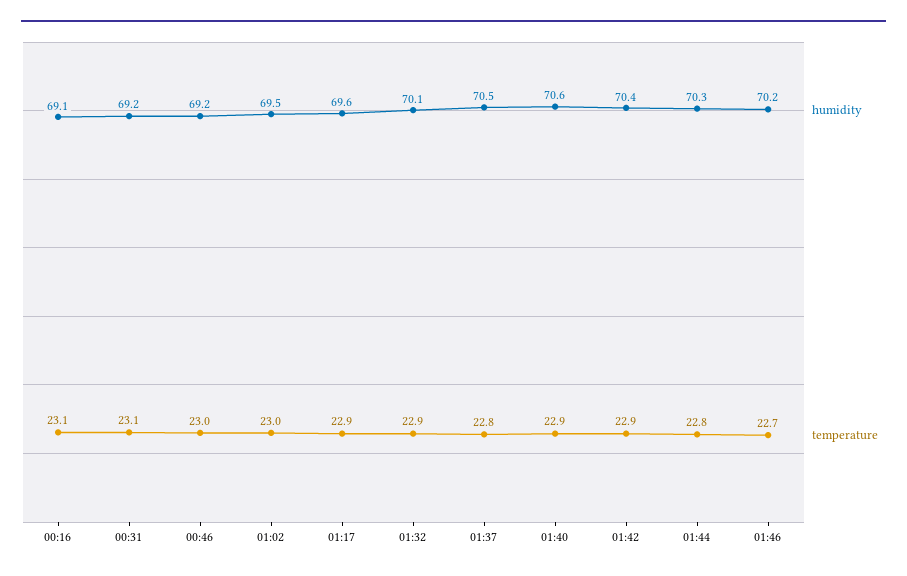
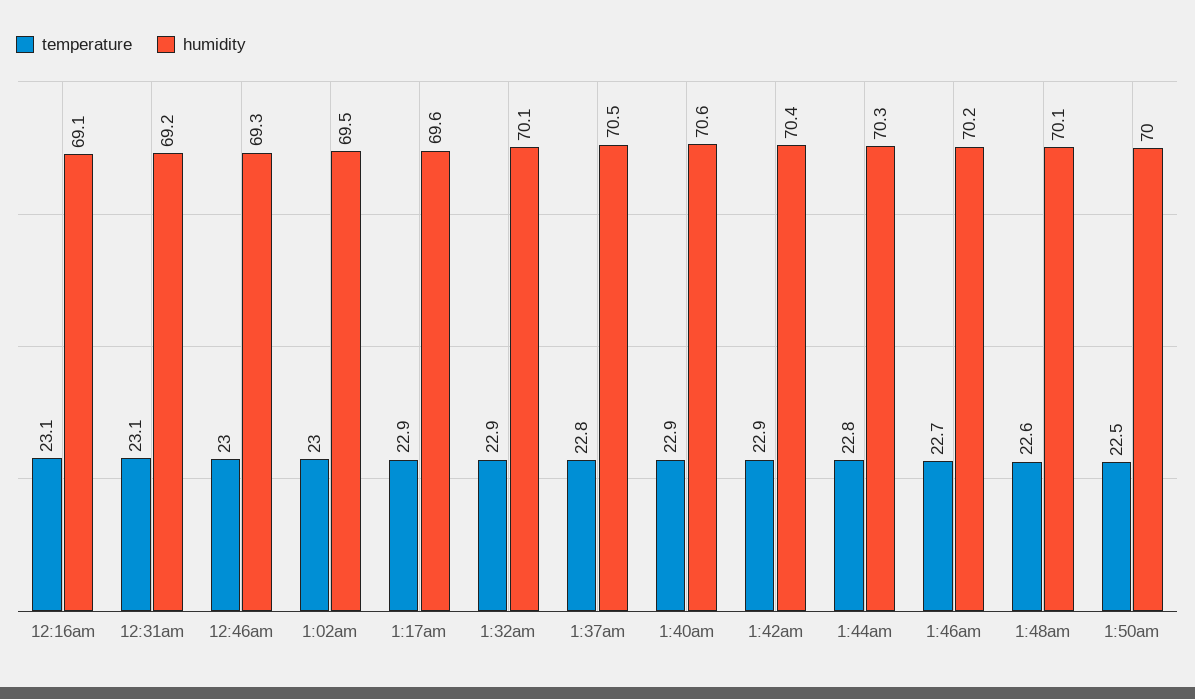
humidity, 00:46: 69.2 -> 69.3
temperature, 1:48am: none -> 22.6
humidity, 1:48am: none -> 70.1
temperature, 1:50am: none -> 22.5
humidity, 1:50am: none -> 70

